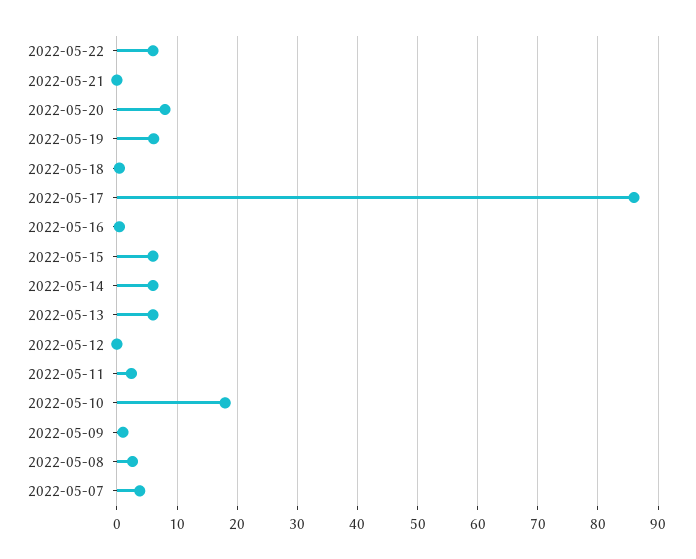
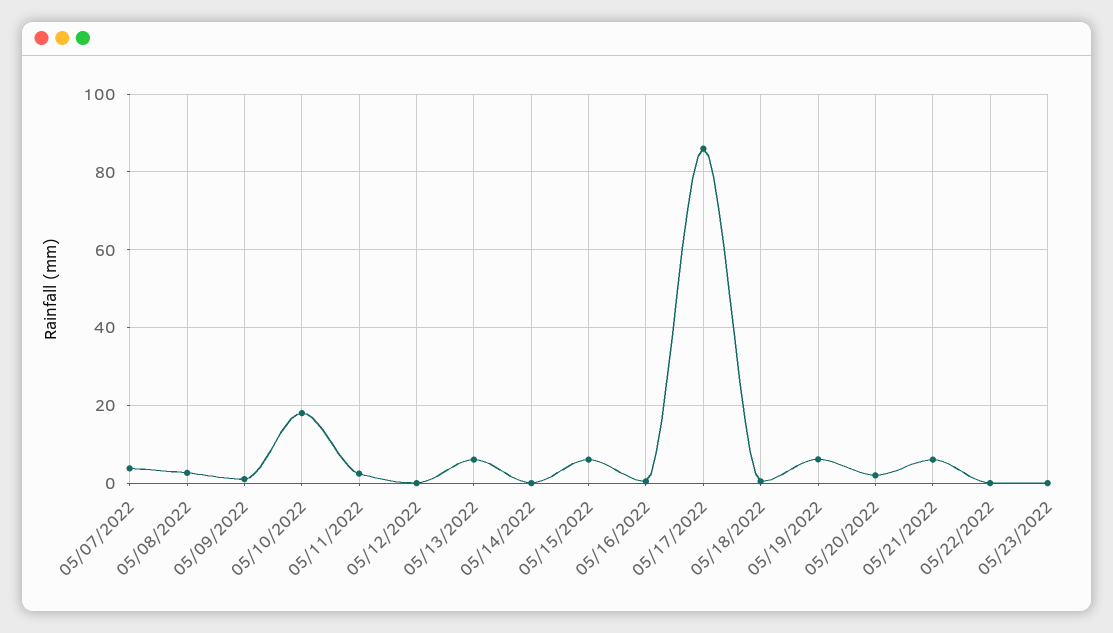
2022-05-22: 6 -> 0
2022-05-21: 0 -> 6
2022-05-20: 8 -> 2
2022-05-14: 6 -> 0
05/23/2022: none -> 0

